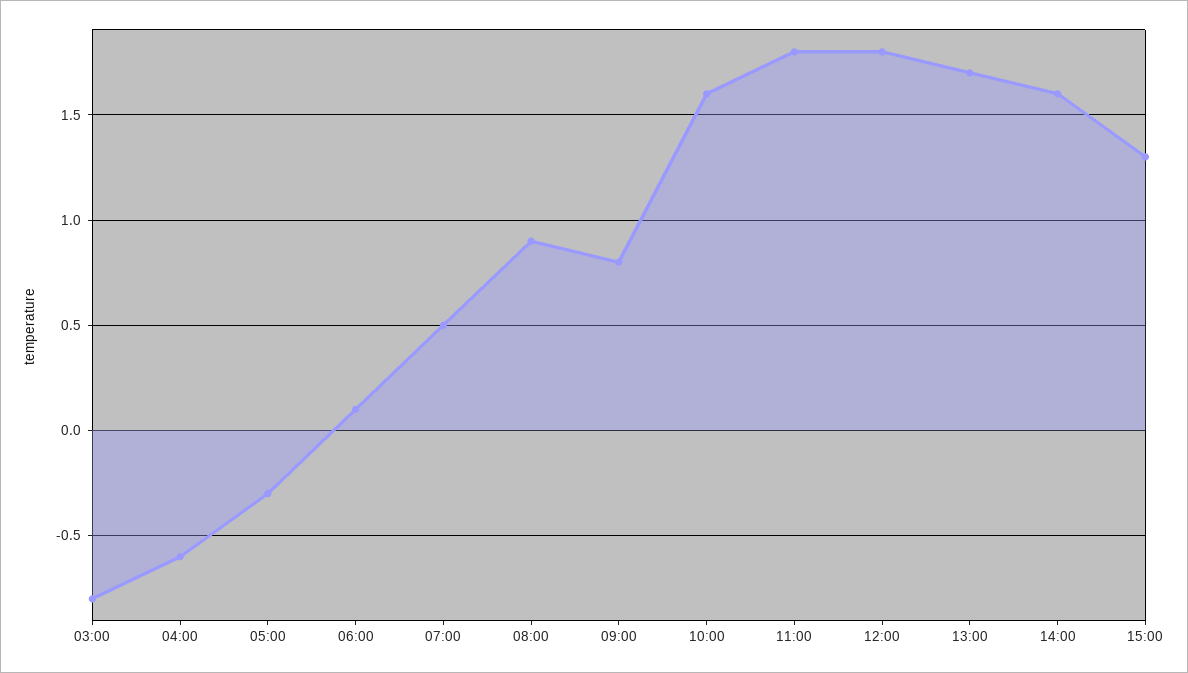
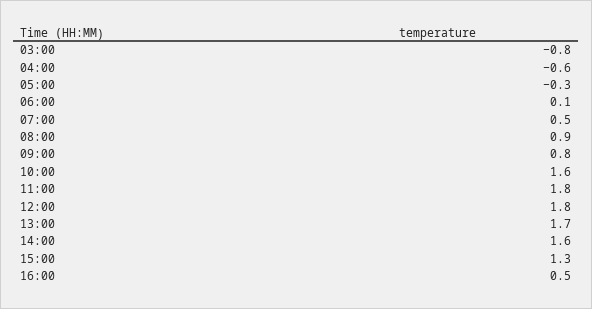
16:00: none -> 0.5

